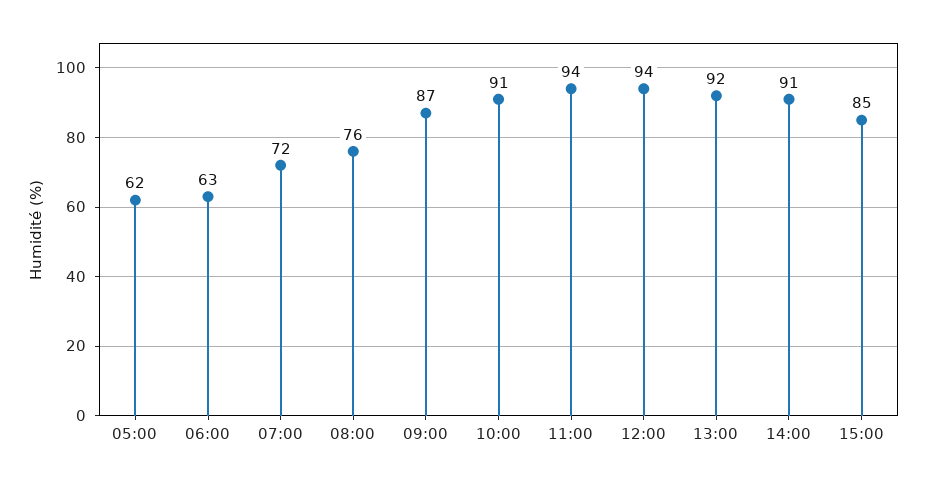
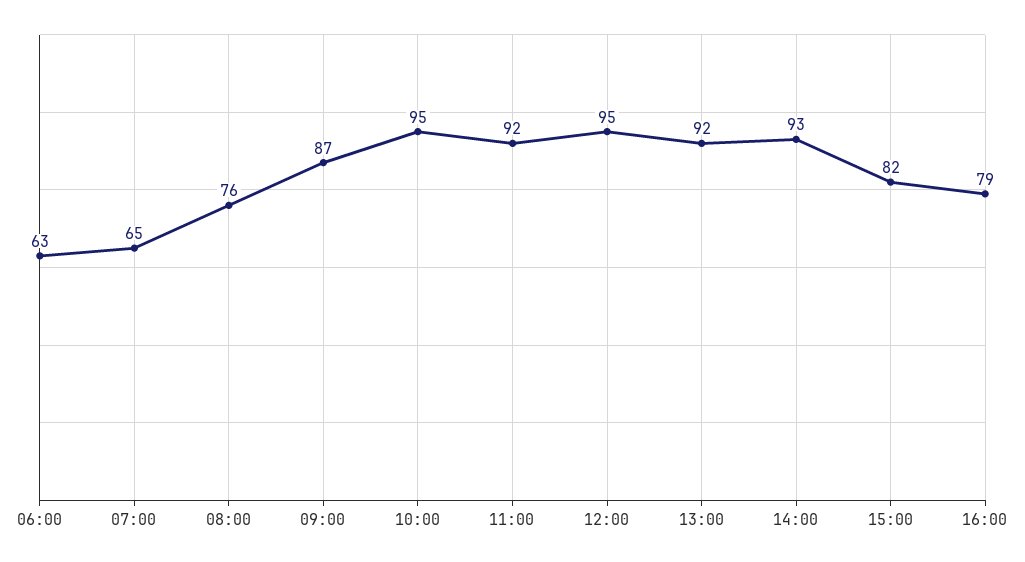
05:00: 62 -> none
07:00: 72 -> 65
10:00: 91 -> 95
11:00: 94 -> 92
12:00: 94 -> 95
14:00: 91 -> 93
15:00: 85 -> 82
16:00: none -> 79

